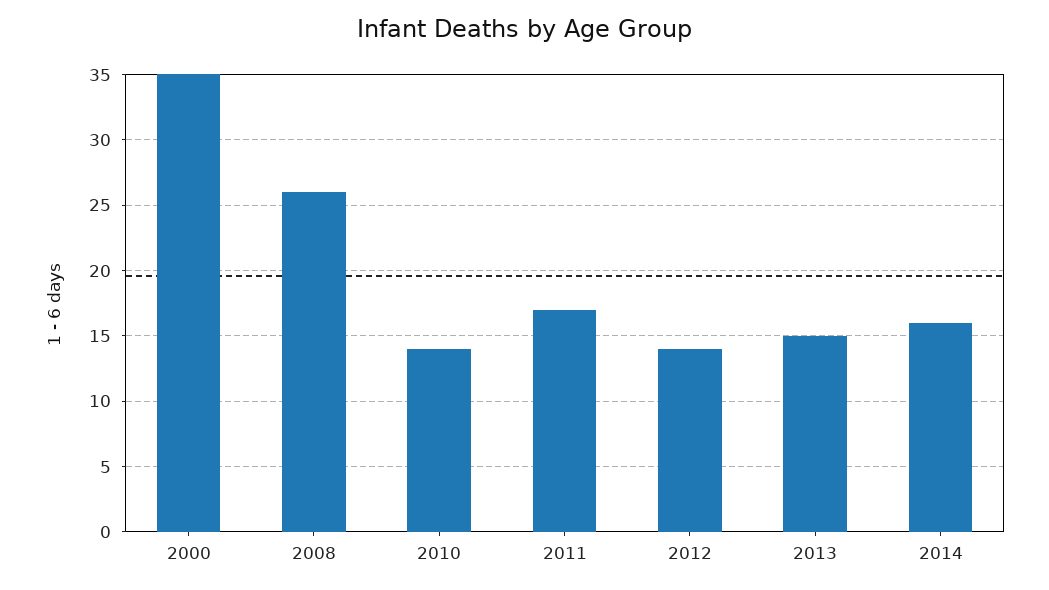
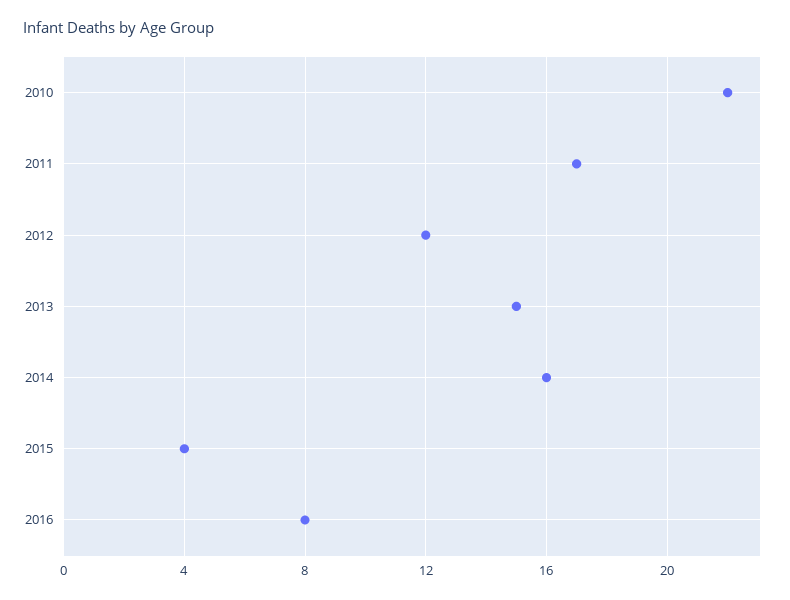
2000: 35 -> none
2008: 26 -> none
2010: 14 -> 22
2012: 14 -> 12
2015: none -> 4
2016: none -> 8

